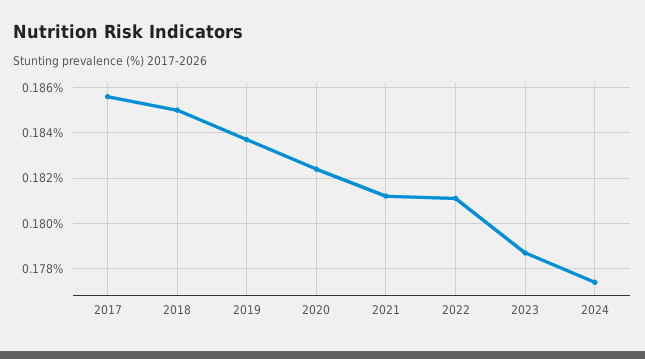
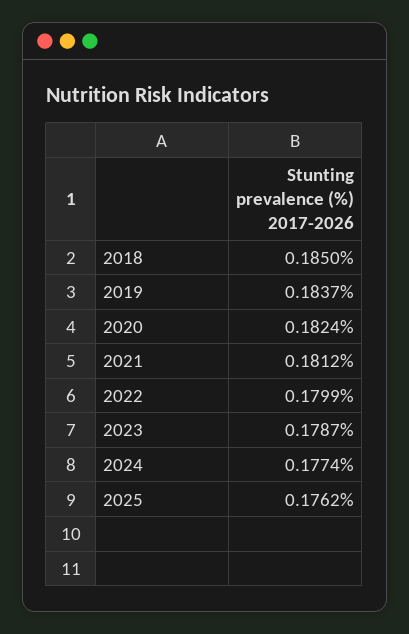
2017: 0.1855 -> none
2022: 0.181 -> 0.1799
2025: none -> 0.1762

